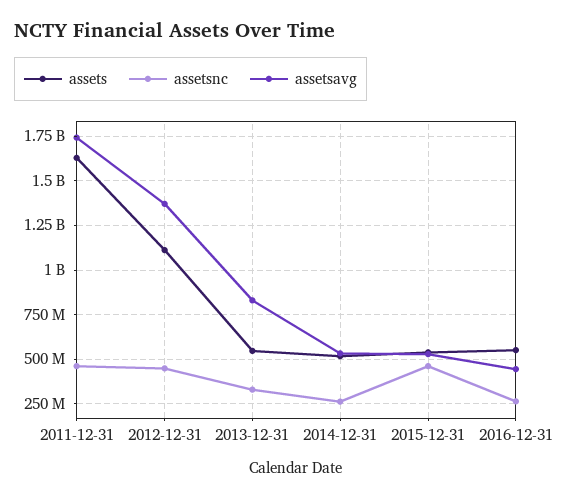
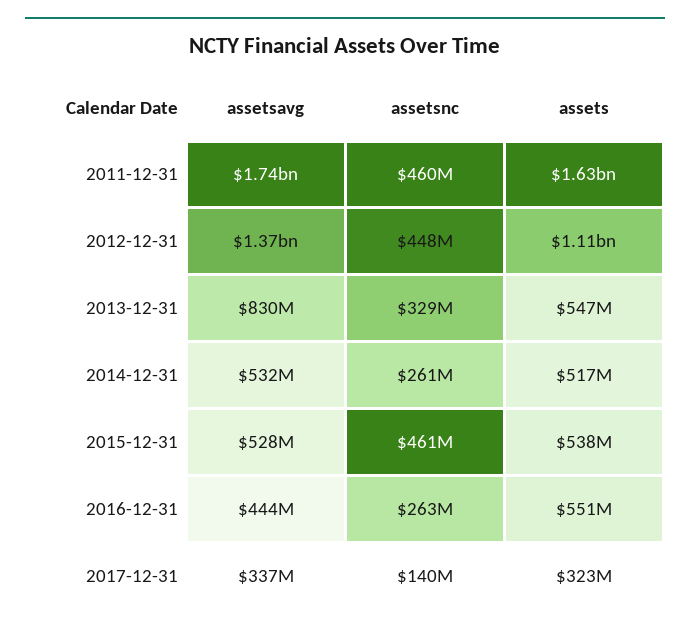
assetsavg, 2017-12-31: none -> 337000000
assetsnc, 2017-12-31: none -> 140000000
assets, 2017-12-31: none -> 323000000

